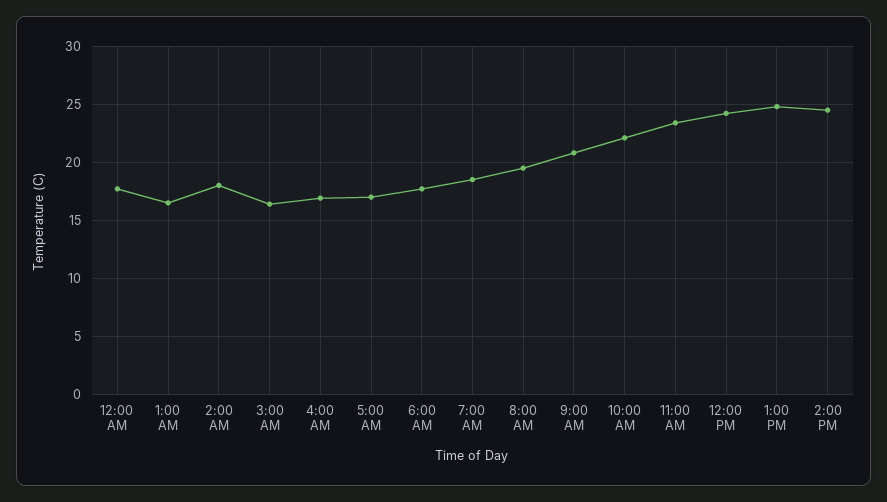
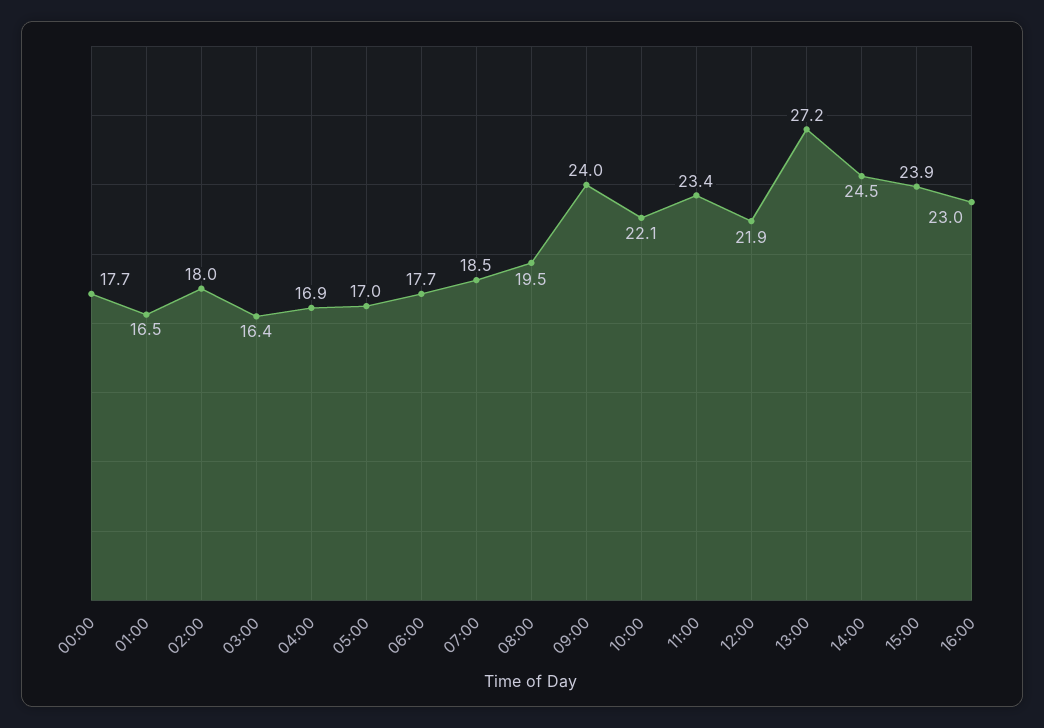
9:00 AM: 21 -> 24
12:00 PM: 24 -> 21.9
1:00 PM: 25 -> 27.2
15:00: none -> 23.9
16:00: none -> 23

